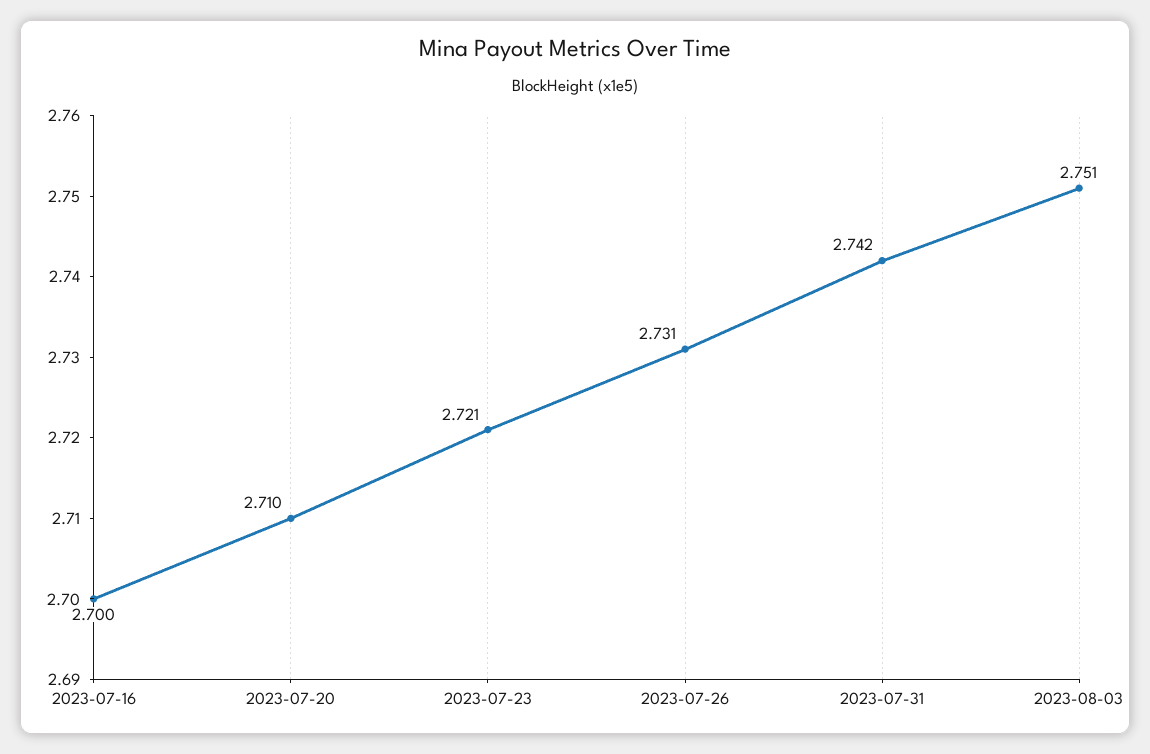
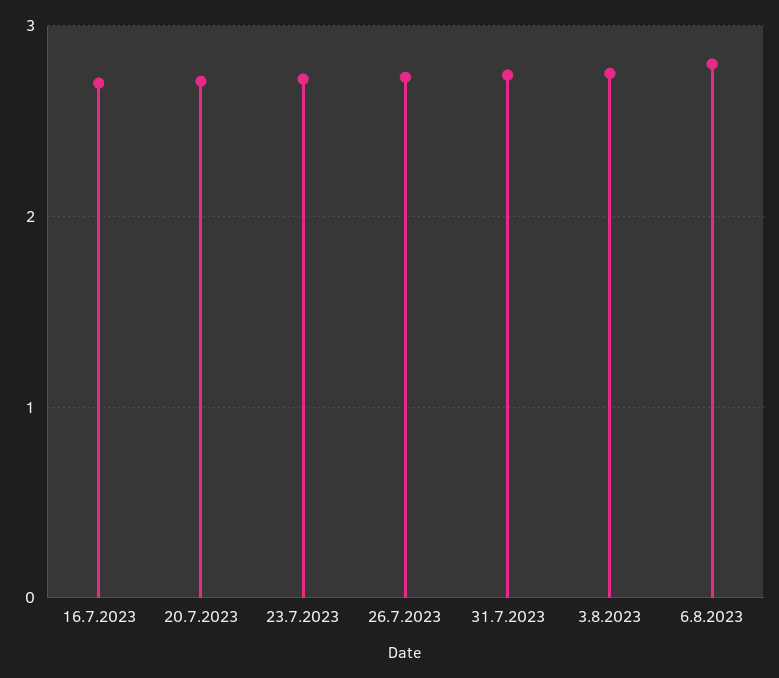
6.8.2023: none -> 2.8

